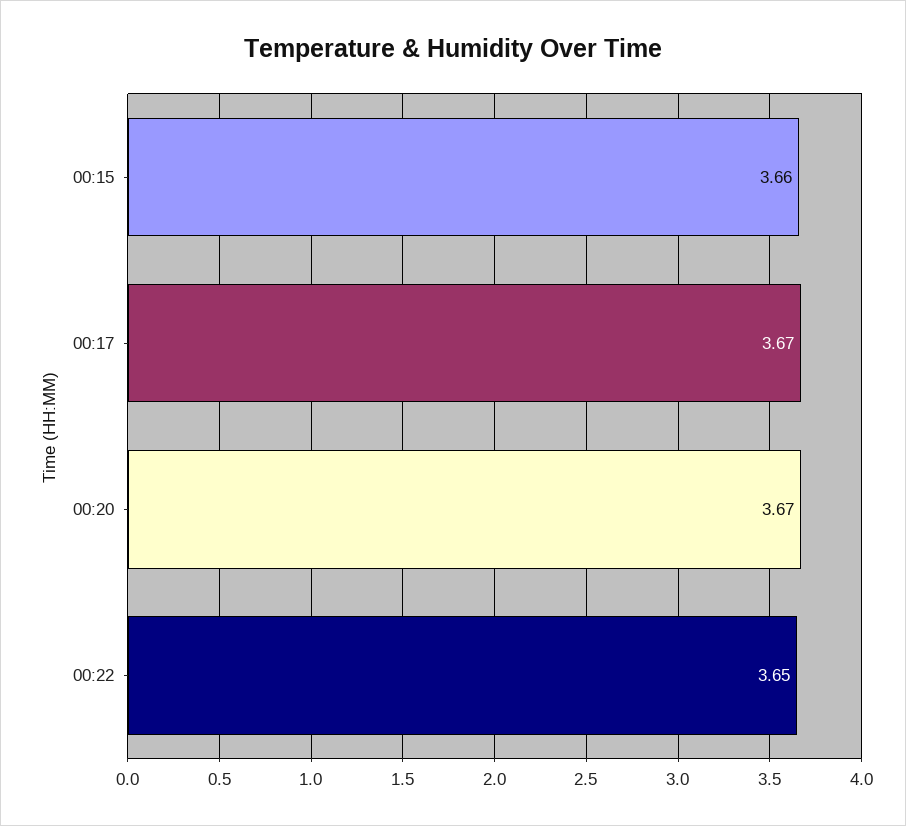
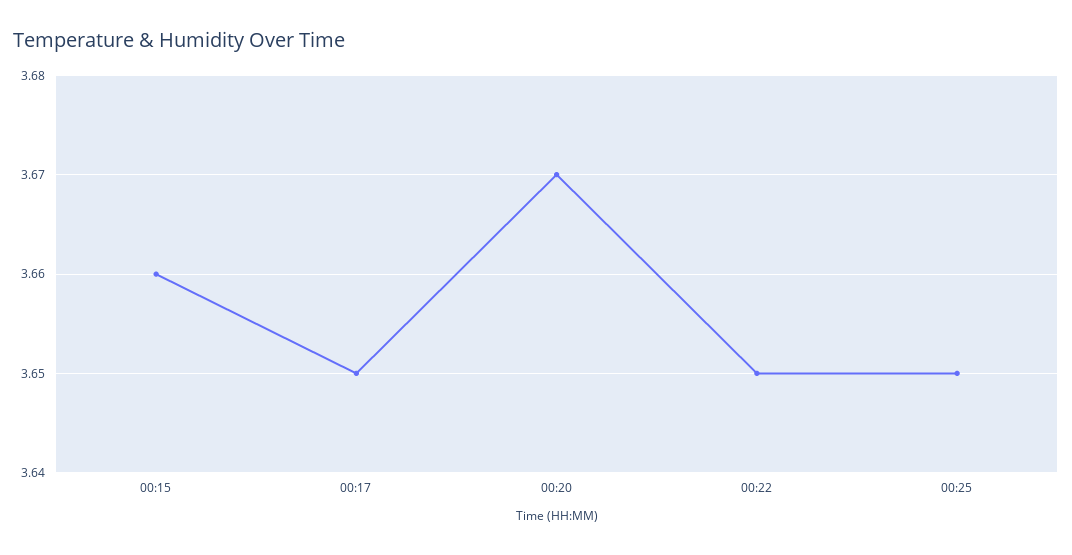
00:17: 3.67 -> 3.65
00:25: none -> 3.65

